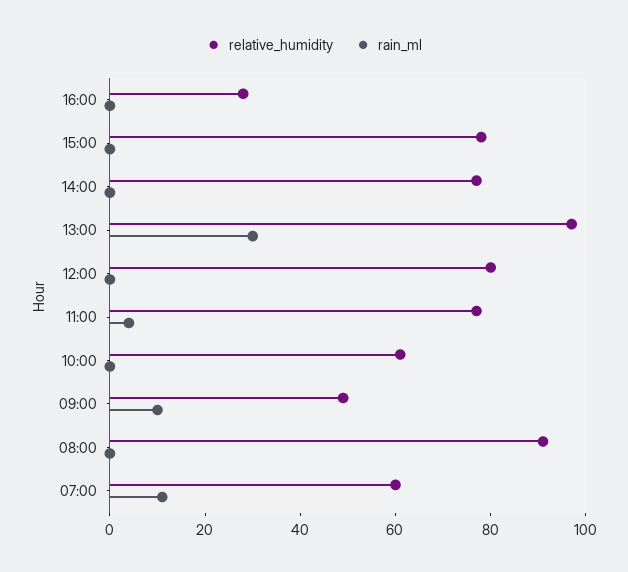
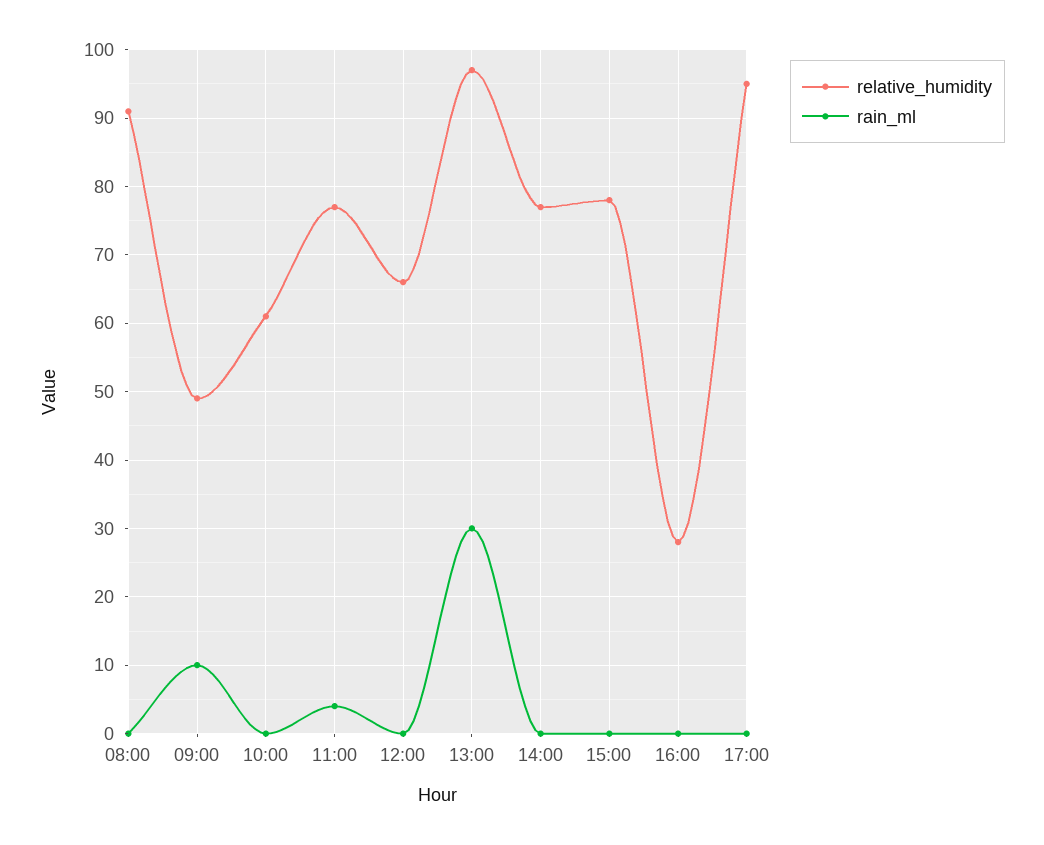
relative_humidity, 12:00: 80 -> 66
relative_humidity, 07:00: 60 -> none
rain_ml, 07:00: 10 -> none
relative_humidity, 17:00: none -> 95
rain_ml, 17:00: none -> 0

